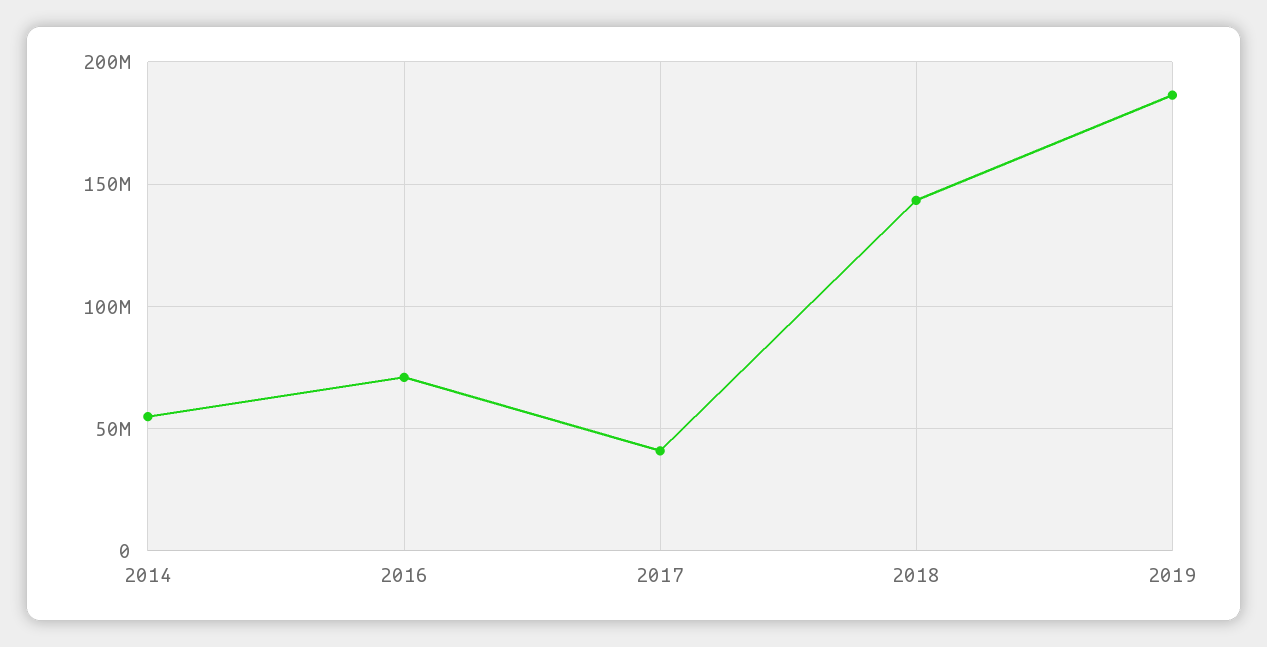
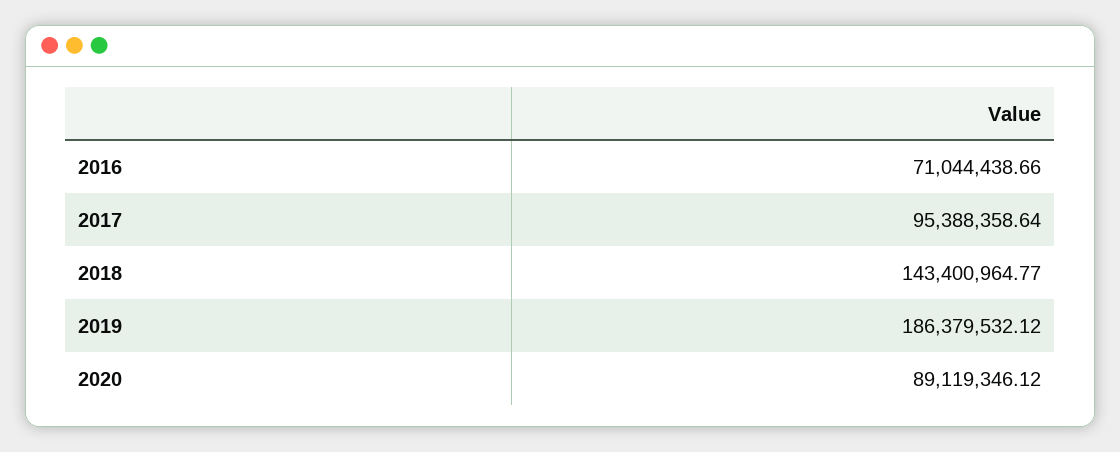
2014: 55000000 -> none
2017: 40000000 -> 95388358.64
2020: none -> 89119346.12

